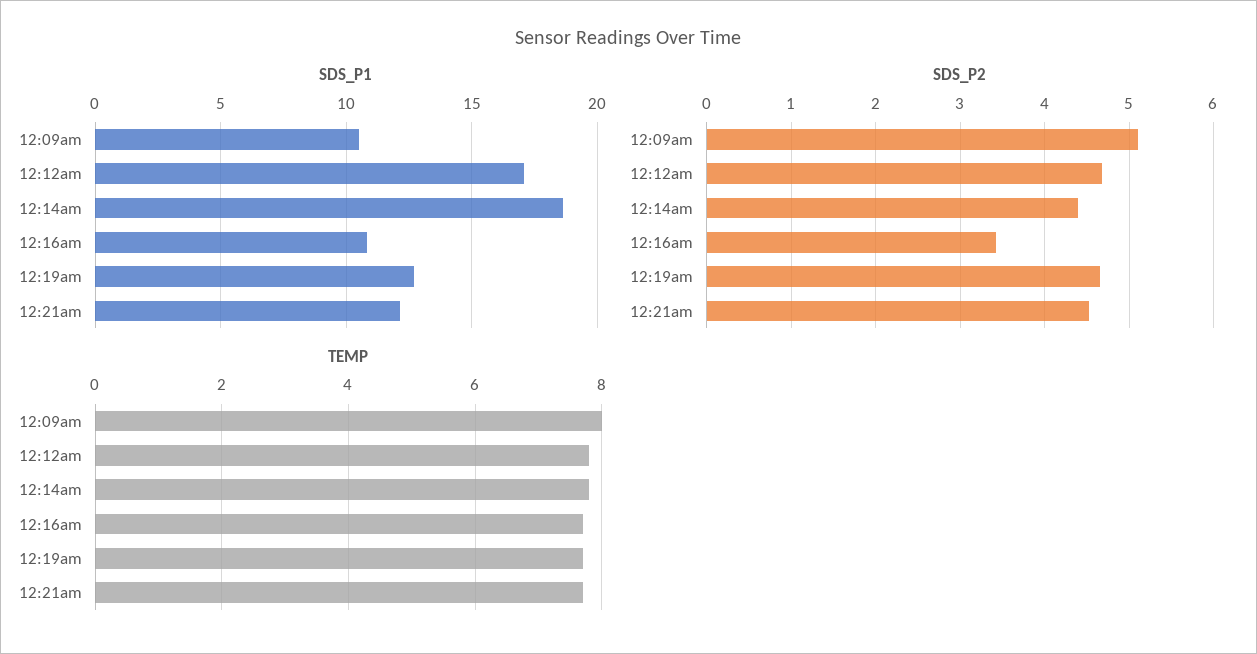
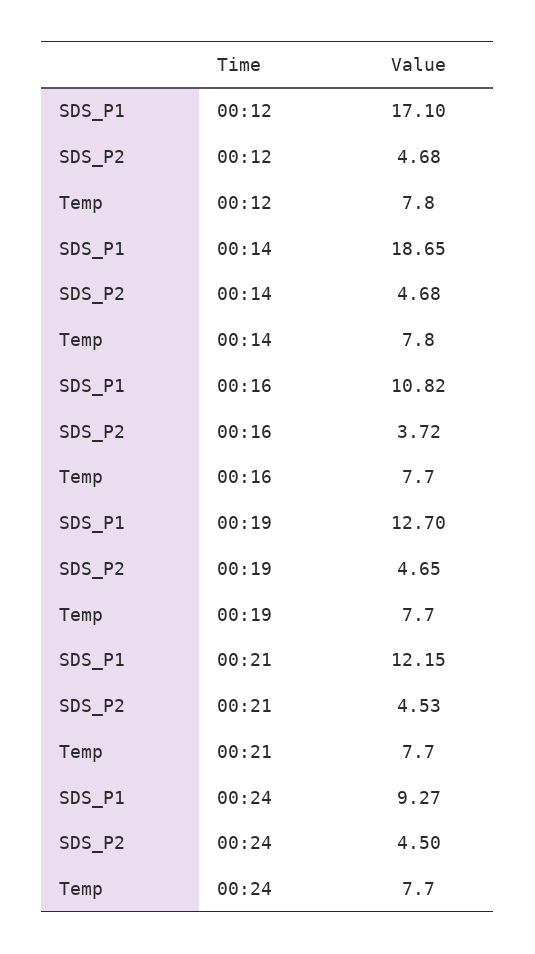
SDS_P1, 12:09am: 10.5 -> none
SDS_P2, 12:09am: 5.1 -> none
SDS_P2, 12:14am: 4.4 -> 4.68
SDS_P2, 12:16am: 3.4 -> 3.72
TEMP, 12:09am: 8 -> none
SDS_P1, 00:24: none -> 9.27
SDS_P2, 00:24: none -> 4.5
TEMP, 00:24: none -> 7.7

